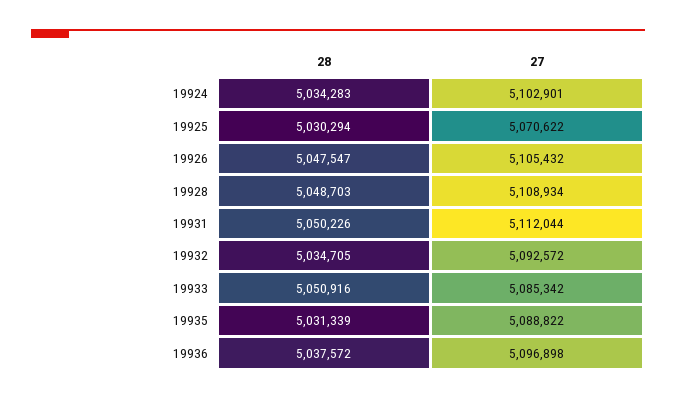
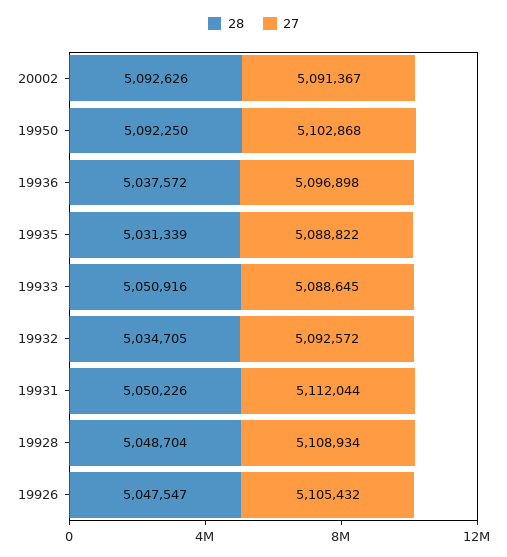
28, 19924: 5034283 -> none
27, 19924: 5102901 -> none
28, 19925: 5030294 -> none
27, 19925: 5070622 -> none
28, 19928: 5048703 -> 5048704
27, 19933: 5085342 -> 5088645
28, 20002: none -> 5092626
27, 20002: none -> 5091367
28, 19950: none -> 5092250
27, 19950: none -> 5102868

